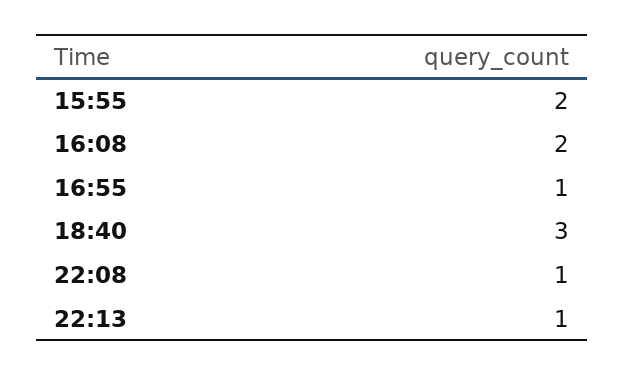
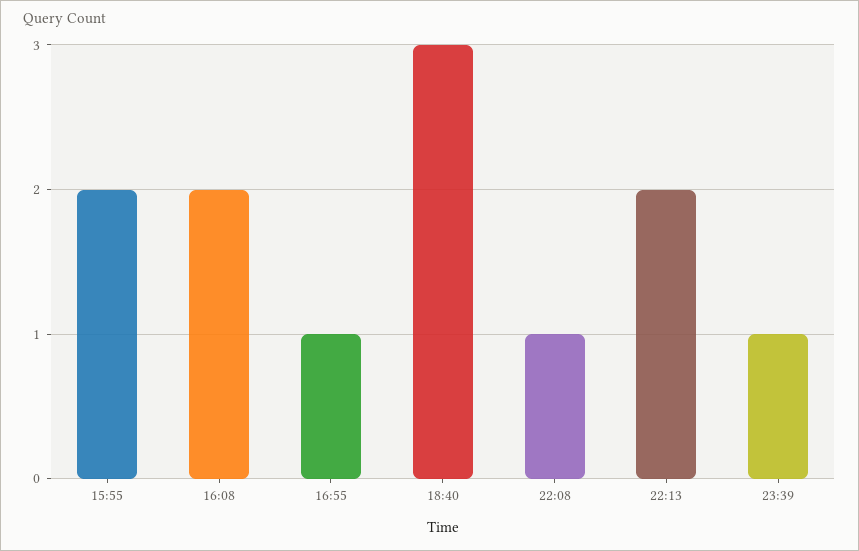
22:13: 1 -> 2
23:39: none -> 1

